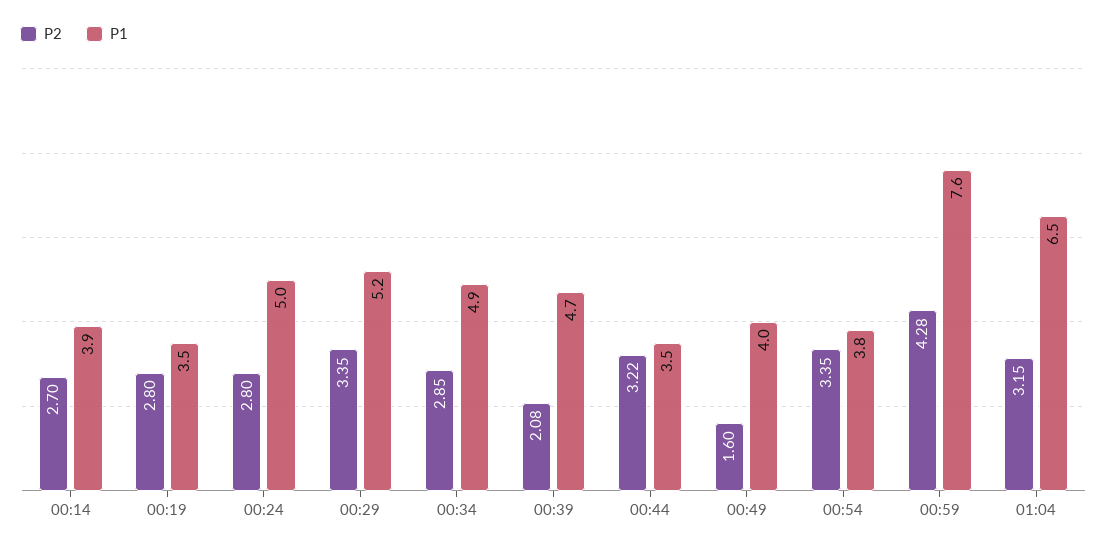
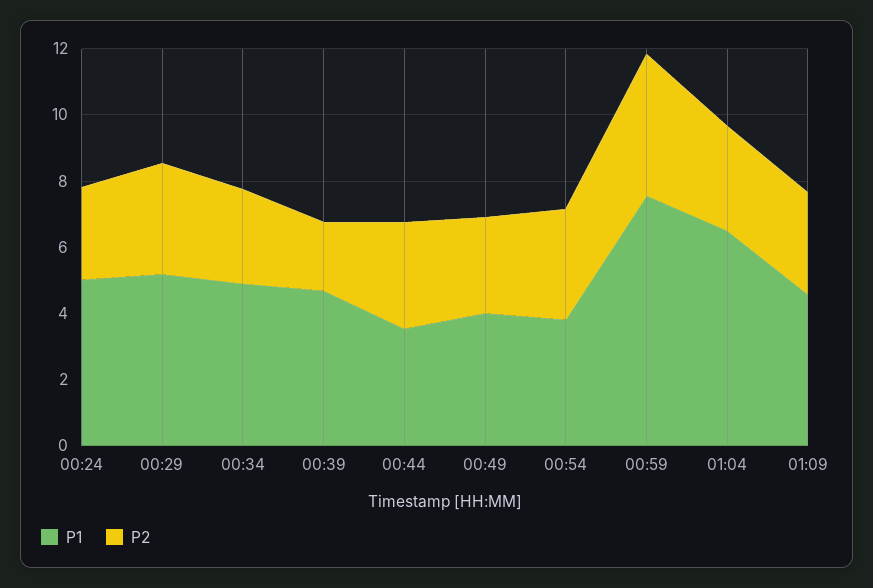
P2, 00:14: 2.7 -> none
P1, 00:14: 3.9 -> none
P2, 00:19: 2.8 -> none
P1, 00:19: 3.5 -> none
P2, 00:49: 1.6 -> 3
P1, 01:09: none -> 4.5
P2, 01:09: none -> 3

